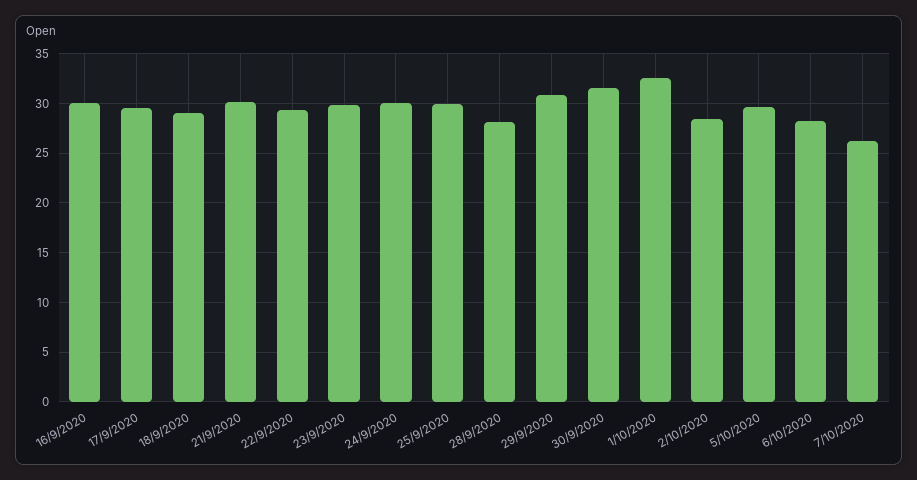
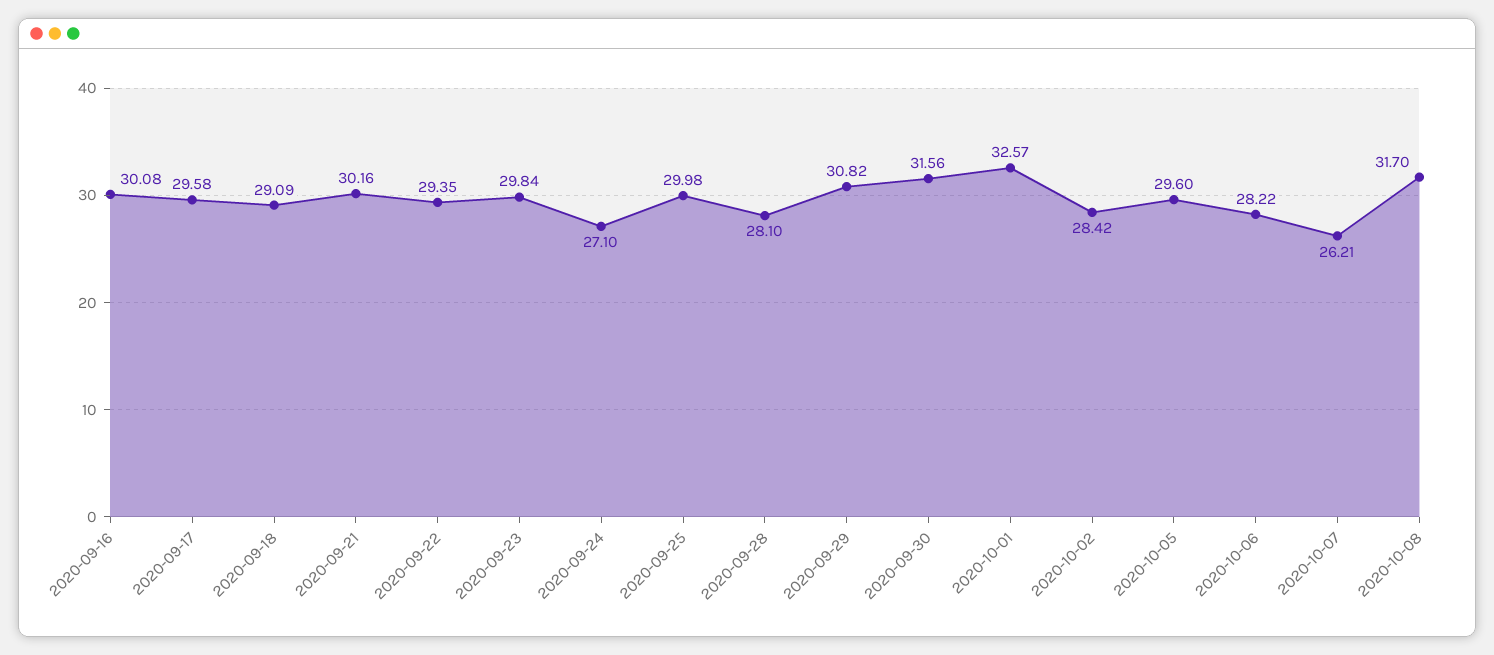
24/9/2020: 30 -> 27.1
2020-10-08: none -> 31.7

